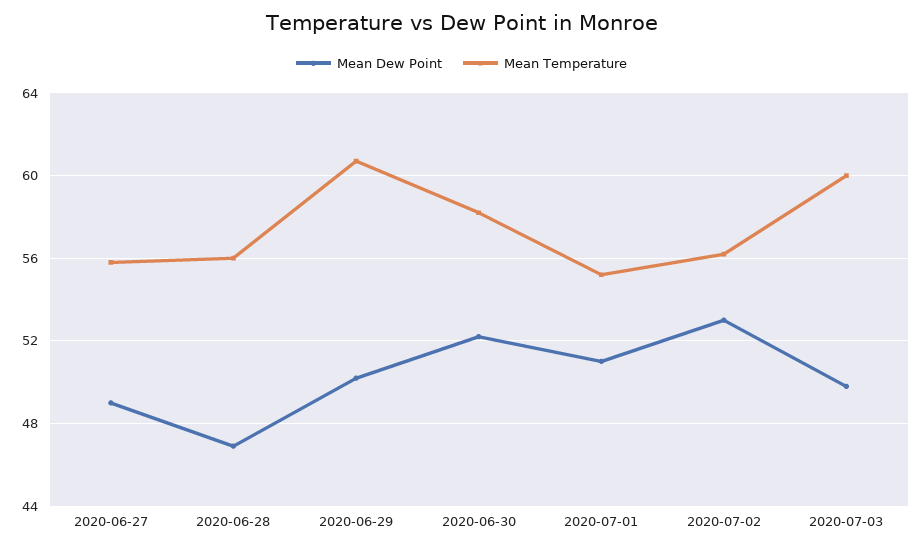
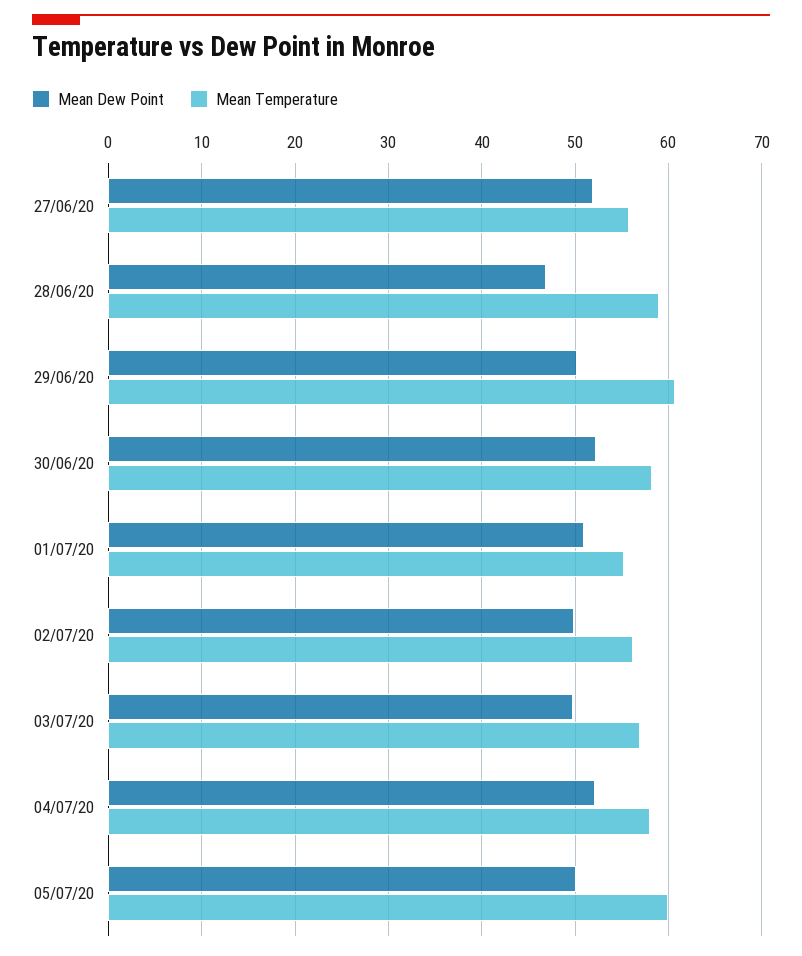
Mean Dew Point, 2020-06-27: 49 -> 52
Mean Temperature, 2020-06-28: 56 -> 59
Mean Dew Point, 2020-07-02: 53 -> 50
Mean Temperature, 2020-07-03: 60 -> 57
Mean Dew Point, 04/07/20: none -> 52
Mean Temperature, 04/07/20: none -> 58
Mean Dew Point, 05/07/20: none -> 50
Mean Temperature, 05/07/20: none -> 60

